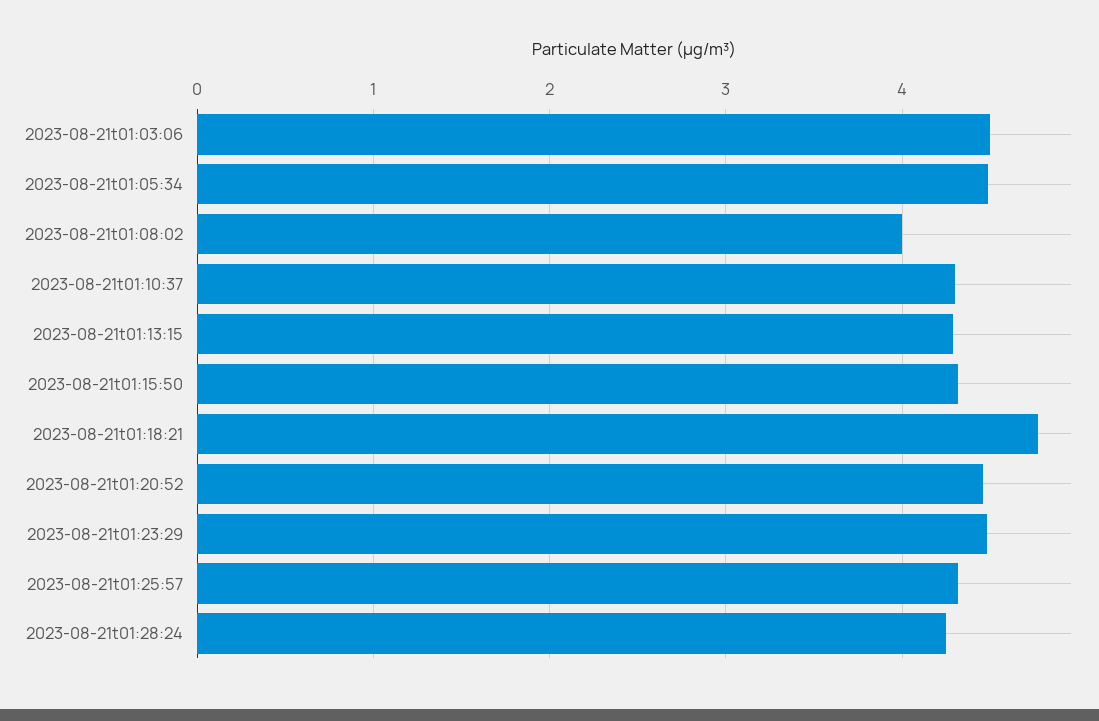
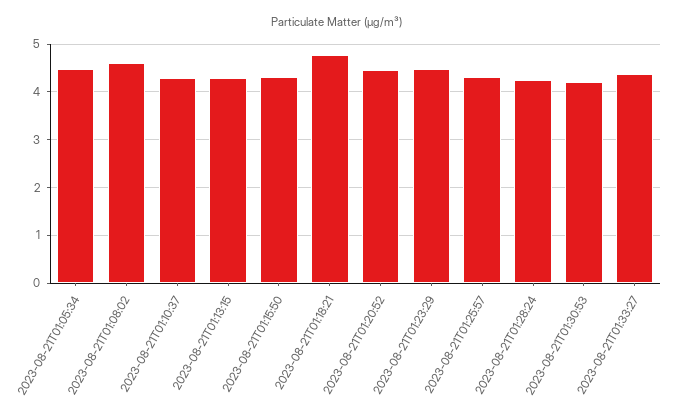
2023-08-21t01:03:06: 4.5 -> none
2023-08-21t01:08:02: 4 -> 4.6
2023-08-21T01:30:53: none -> 4.2
2023-08-21T01:33:27: none -> 4.4

